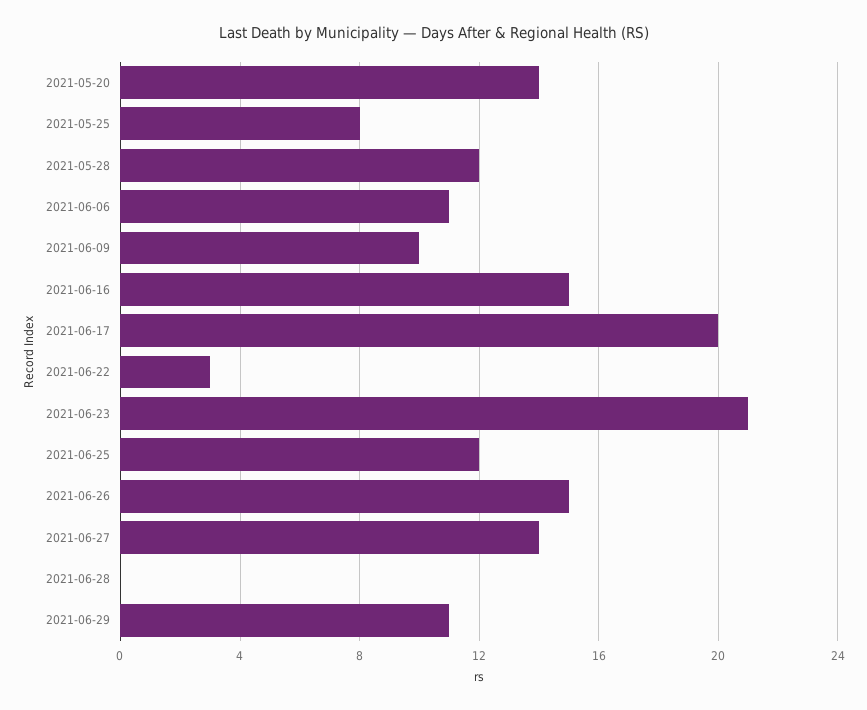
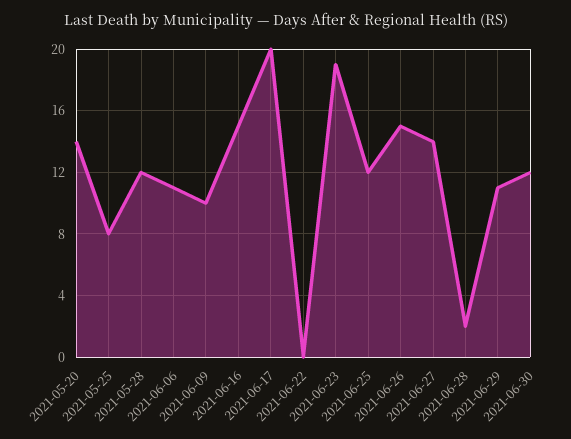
2021-06-22: 3 -> 0
2021-06-23: 21 -> 19
2021-06-28: 0 -> 2
2021-06-30: none -> 12

